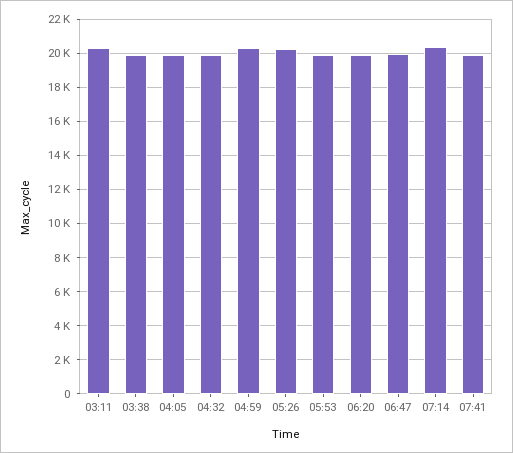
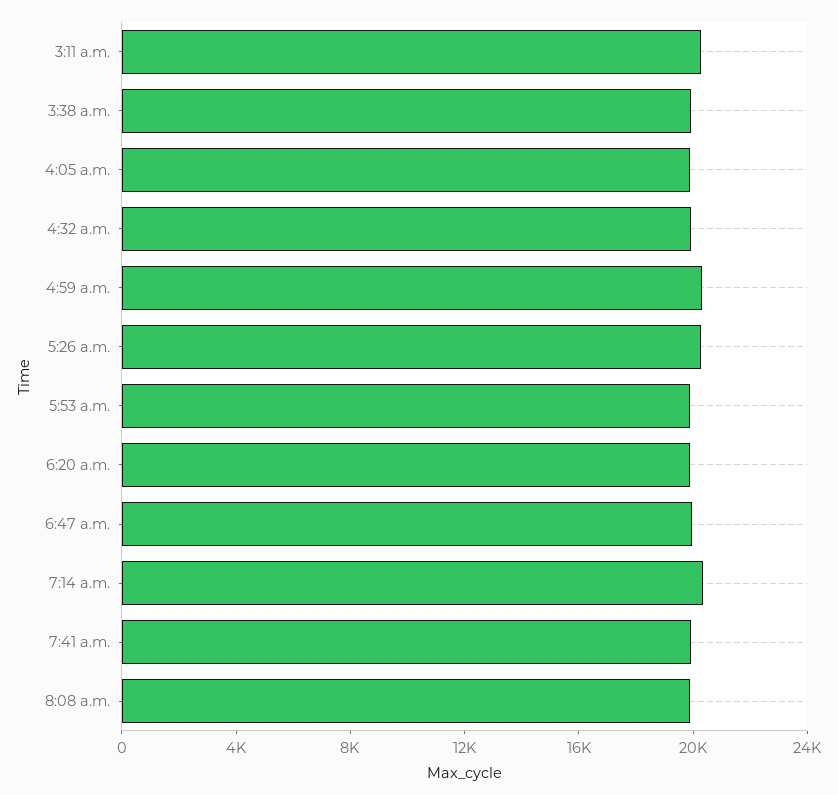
8:08 a.m.: none -> 20000

